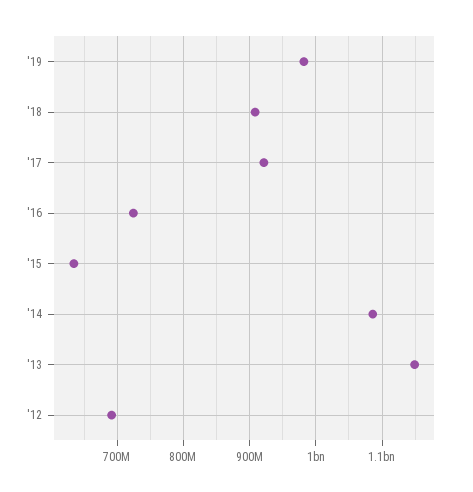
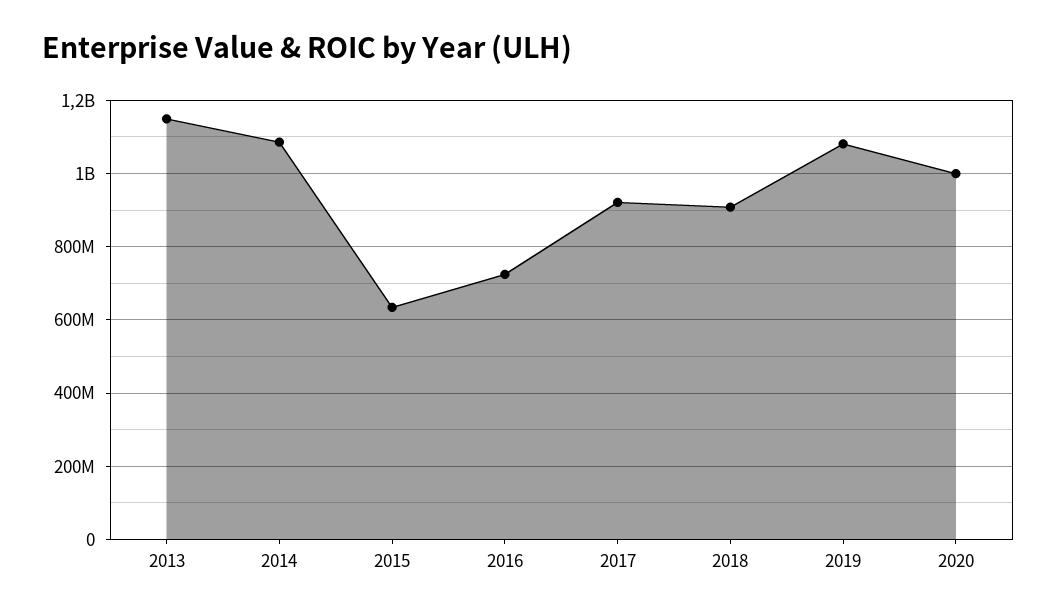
'19: 980000000 -> 1080000000
'12: 690000000 -> none
2020: none -> 1000000000

